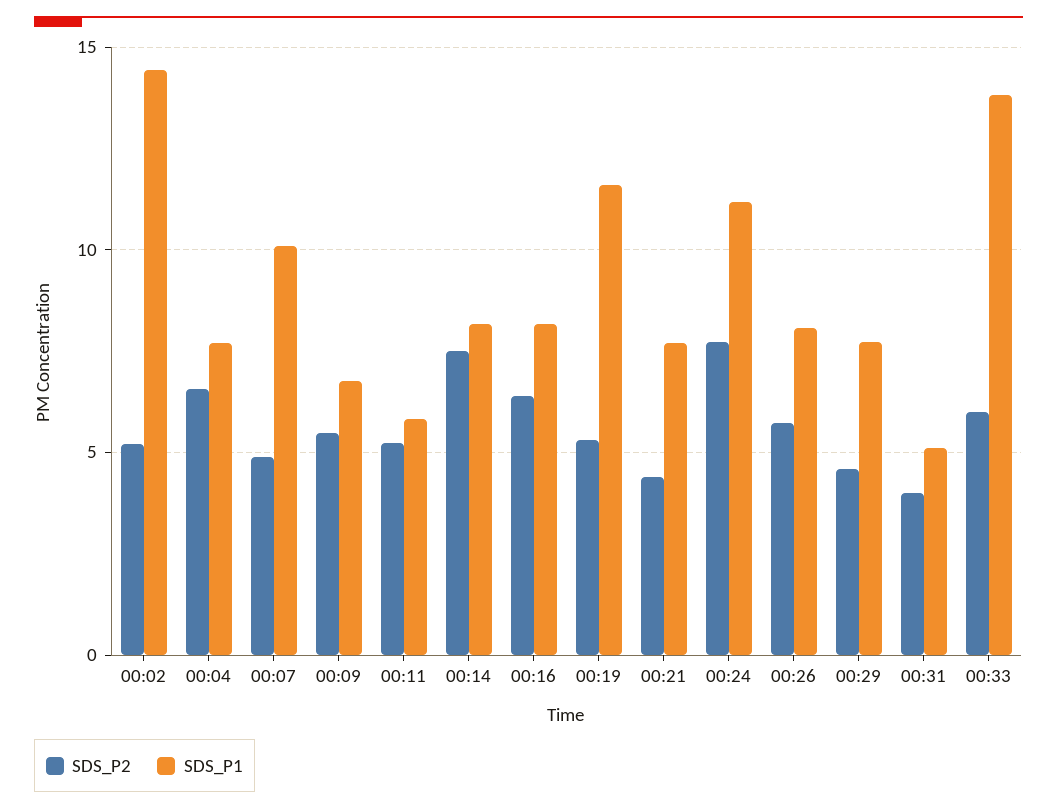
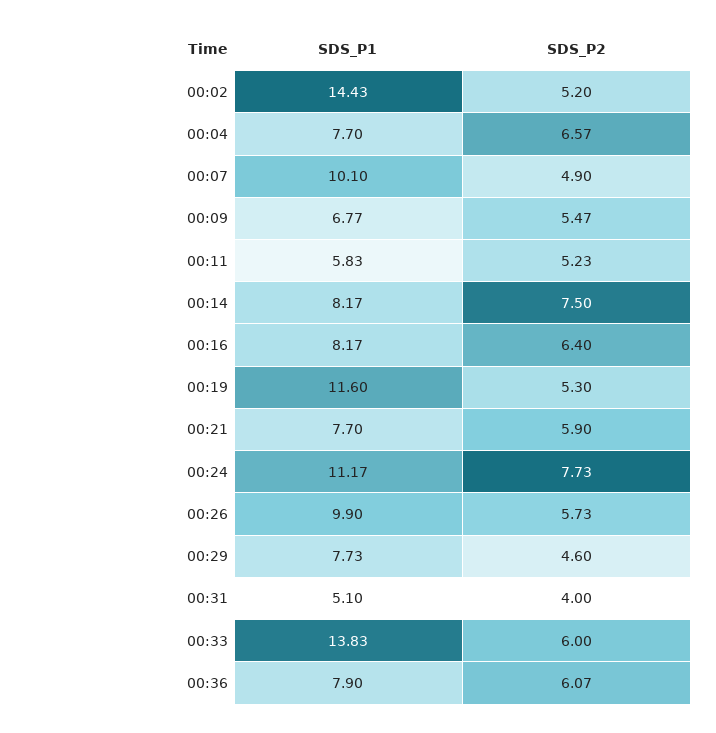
SDS_P2, 00:21: 4.5 -> 5.9
SDS_P1, 00:26: 8 -> 9.9
SDS_P1, 00:36: none -> 7.9
SDS_P2, 00:36: none -> 6.07

